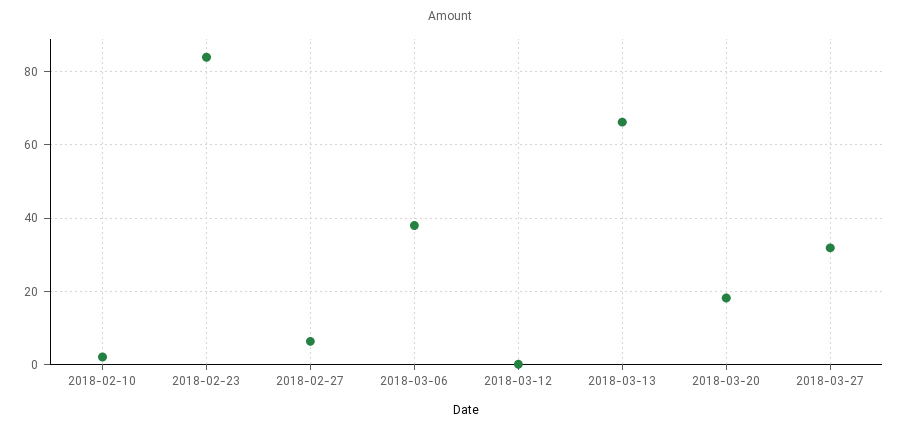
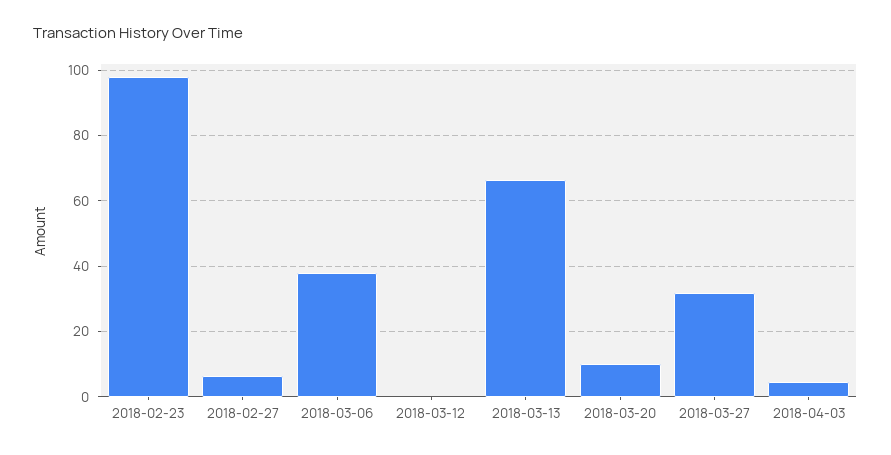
2018-02-10: 2 -> none
2018-02-23: 84 -> 98
2018-03-20: 18 -> 10
2018-04-03: none -> 4

